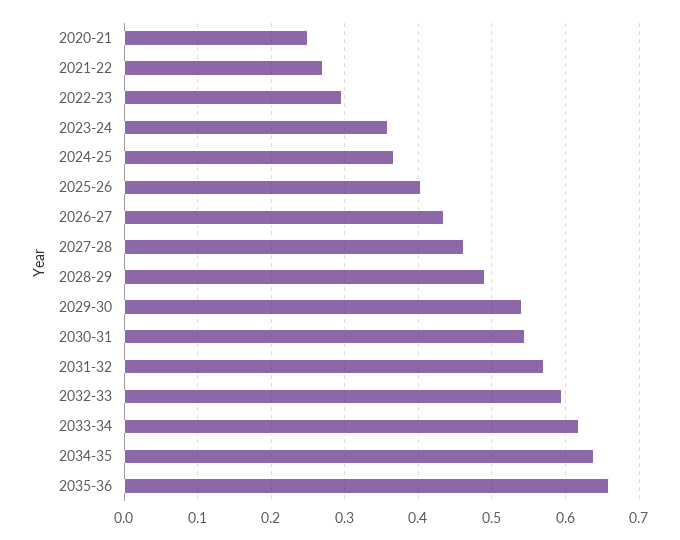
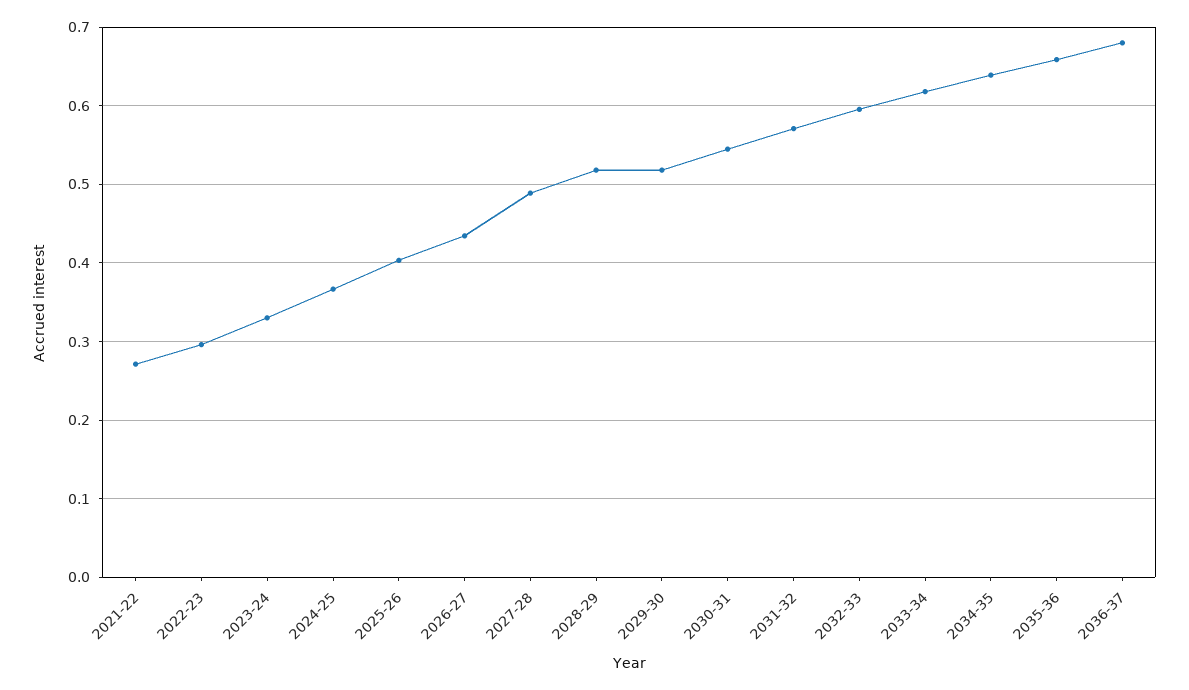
2020-21: 0.25 -> none
2023-24: 0.36 -> 0.33
2027-28: 0.46 -> 0.49
2028-29: 0.49 -> 0.52
2029-30: 0.54 -> 0.52
2036-37: none -> 0.68

